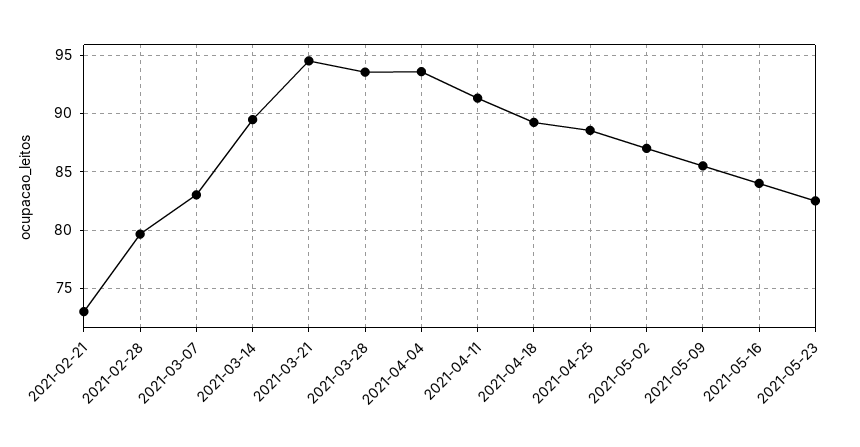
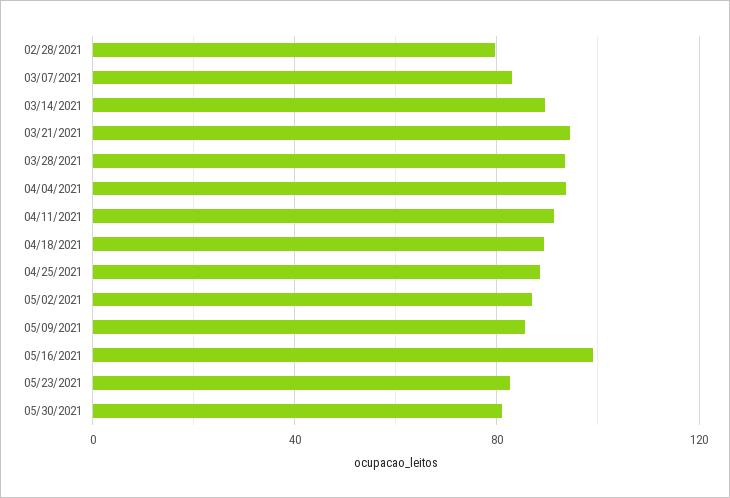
2021-02-21: 73 -> none
2021-05-16: 84 -> 100
05/30/2021: none -> 80

